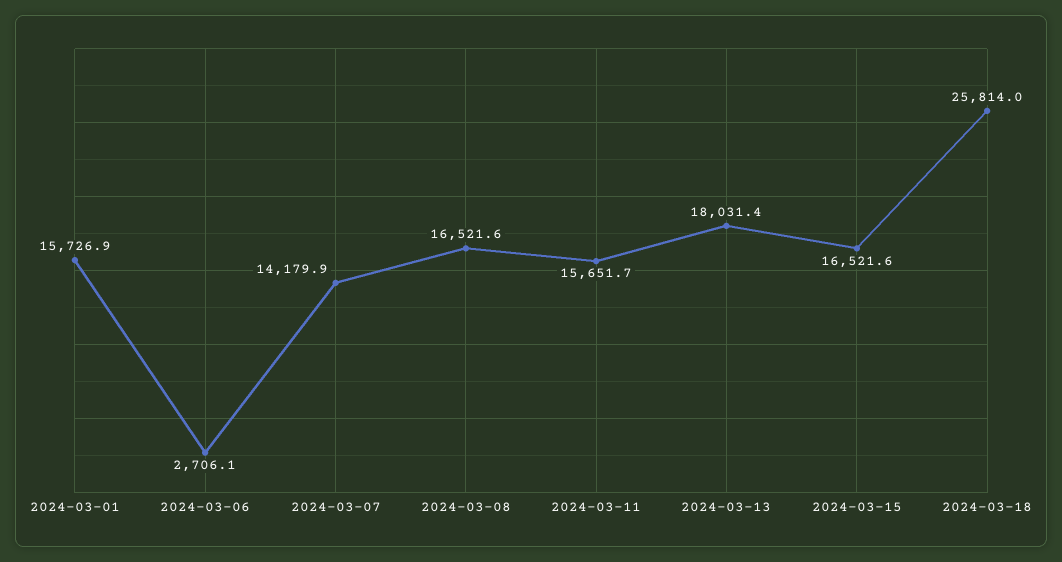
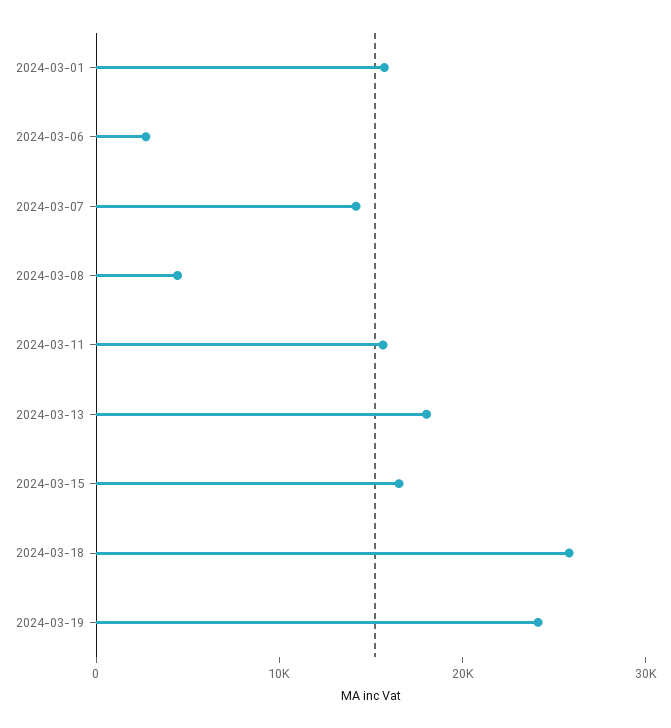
2024-03-08: 16521.6 -> 4000
2024-03-19: none -> 24000

